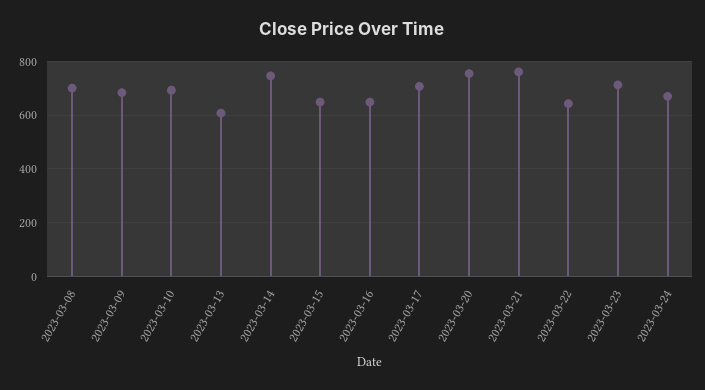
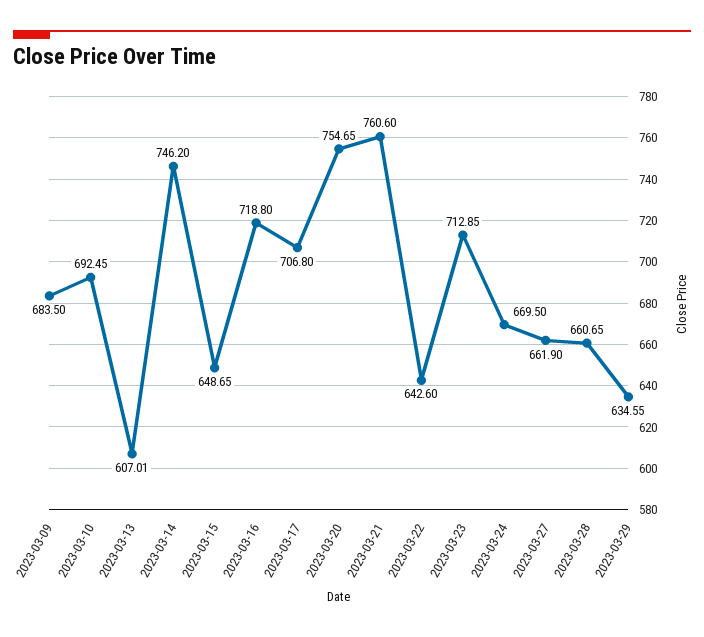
2023-03-08: 700 -> none
2023-03-16: 650 -> 718.8
2023-03-27: none -> 661.9
2023-03-28: none -> 660.65
2023-03-29: none -> 634.55

